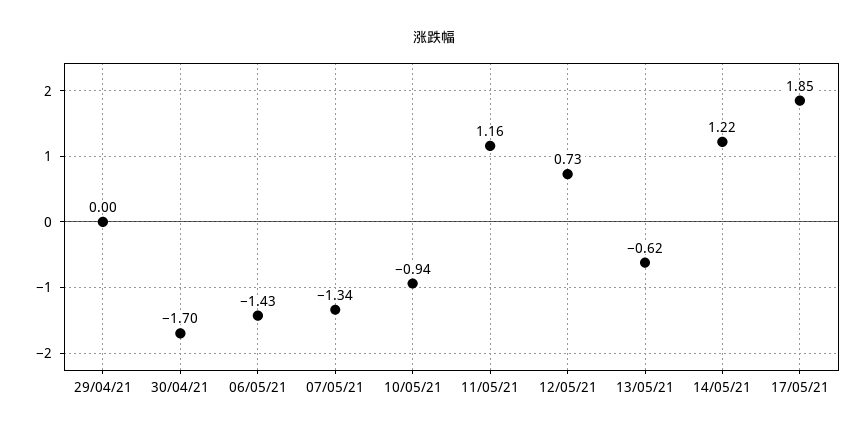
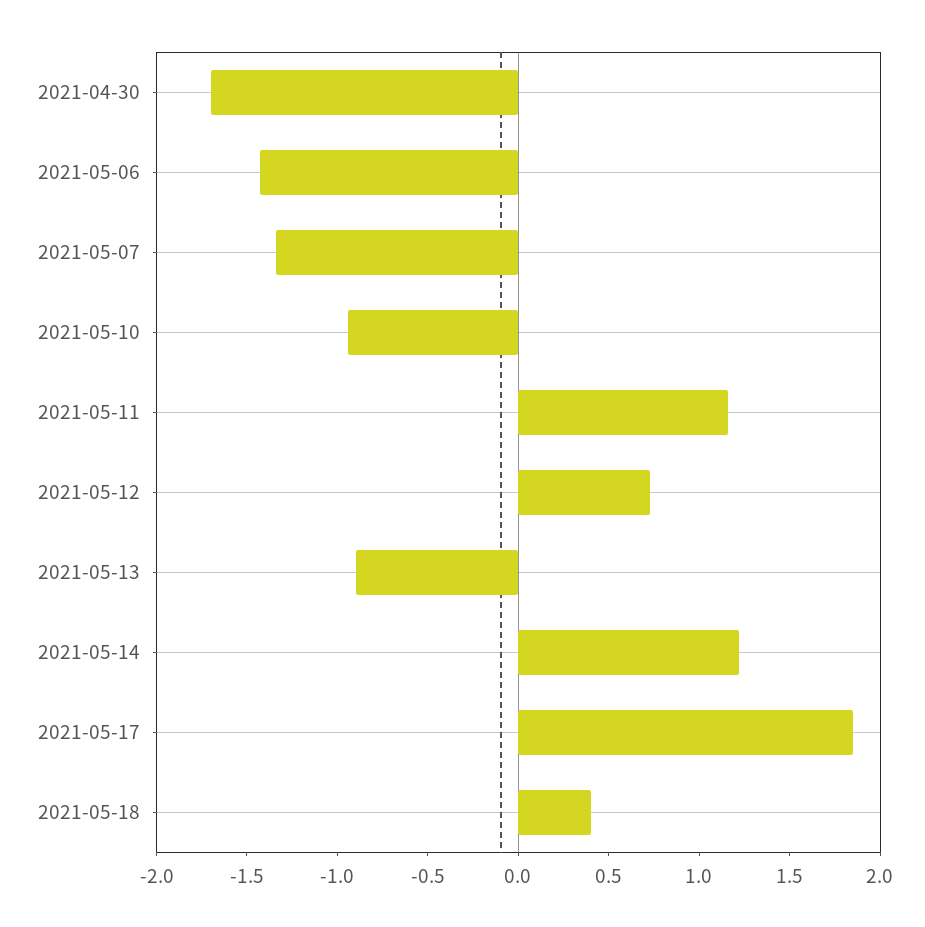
29/04/21: 0 -> none
13/05/21: -0.62 -> -0.9
2021-05-18: none -> 0.4

